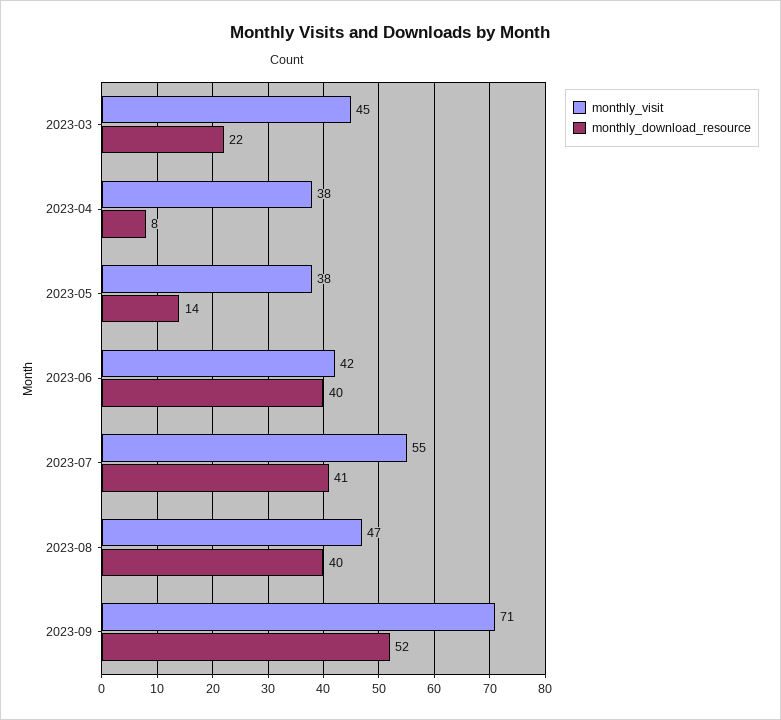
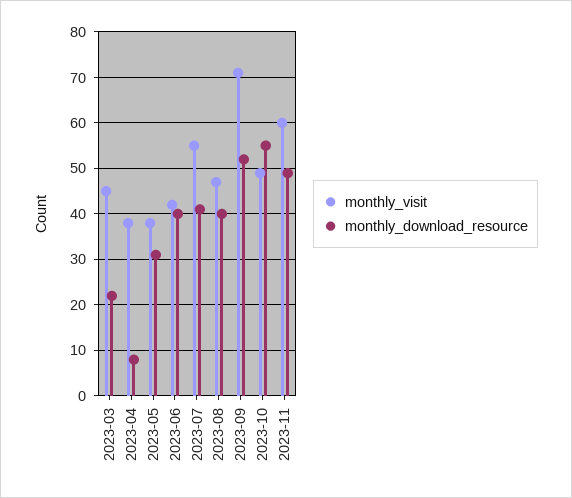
monthly_download_resource, 2023-05: 14 -> 30
monthly_visit, 2023-10: none -> 50
monthly_download_resource, 2023-10: none -> 55
monthly_visit, 2023-11: none -> 60
monthly_download_resource, 2023-11: none -> 50

